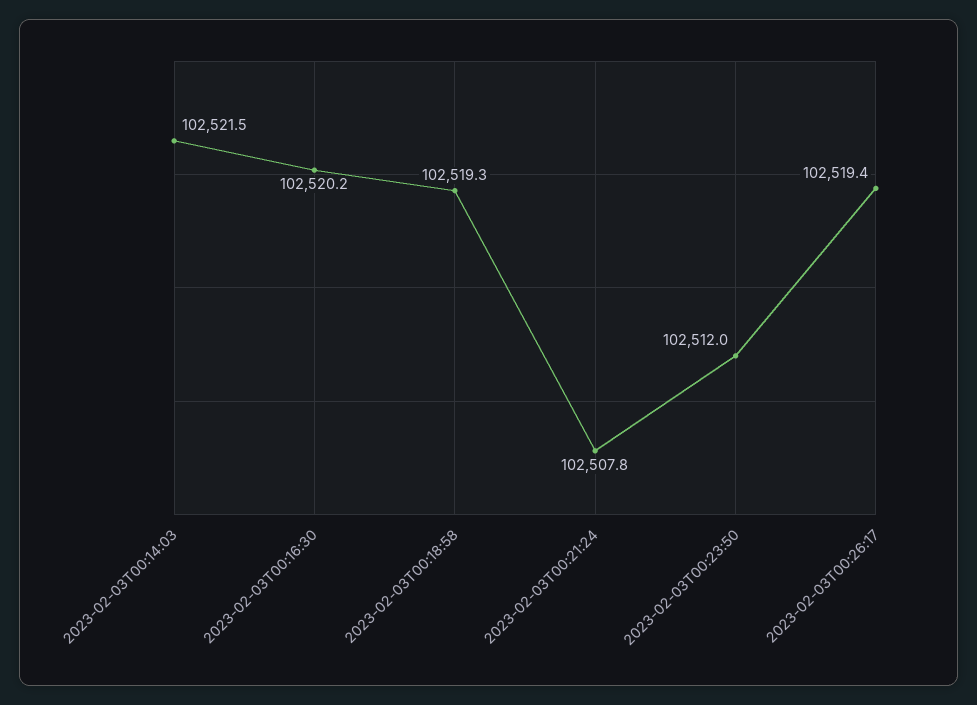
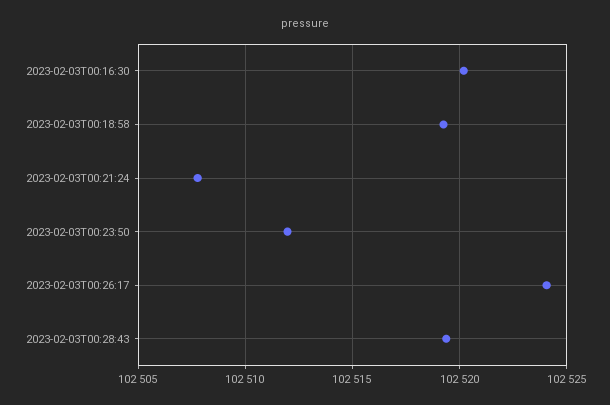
2023-02-03T00:14:03: 102521.5 -> none
2023-02-03T00:26:17: 102519.4 -> 102524
2023-02-03T00:28:43: none -> 102519.5

